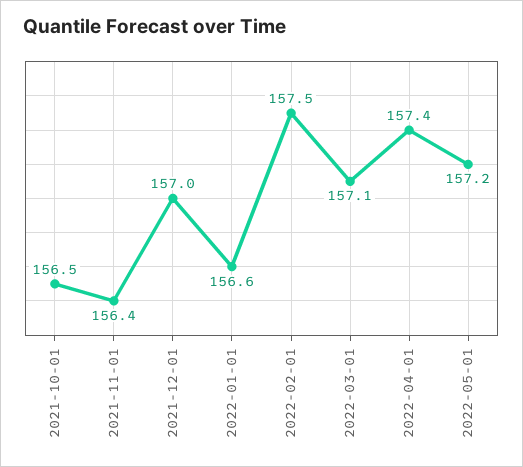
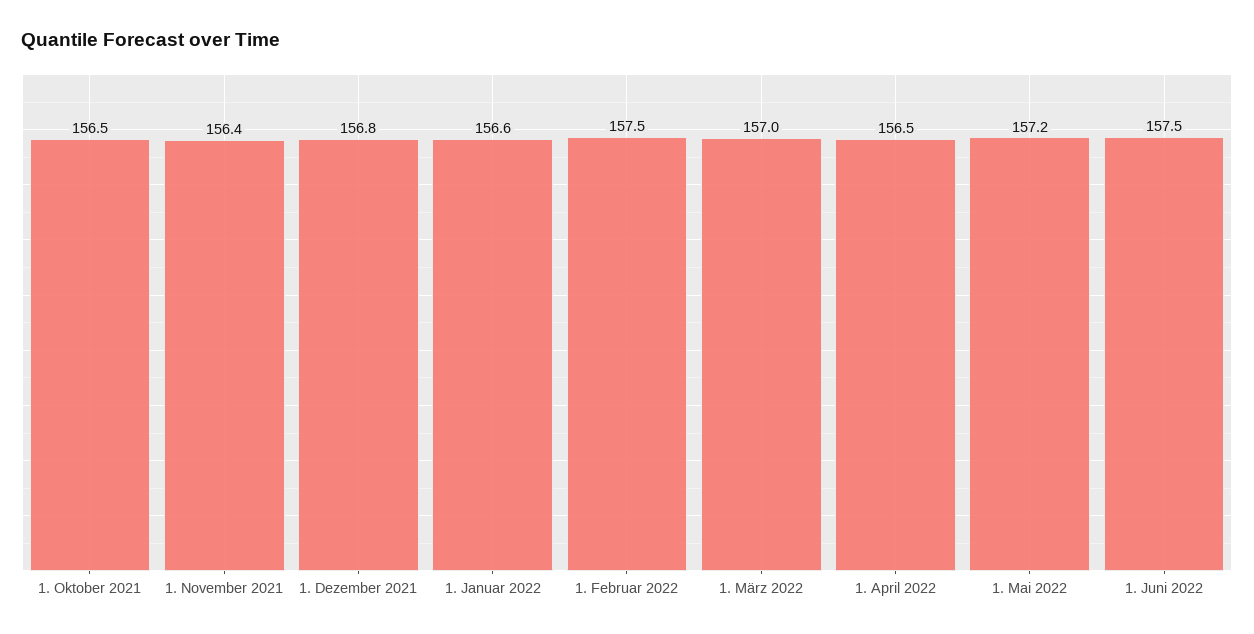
2021-12-01: 157 -> 156.8
2022-03-01: 157.1 -> 157
2022-04-01: 157.4 -> 156.5
1. Juni 2022: none -> 157.5

